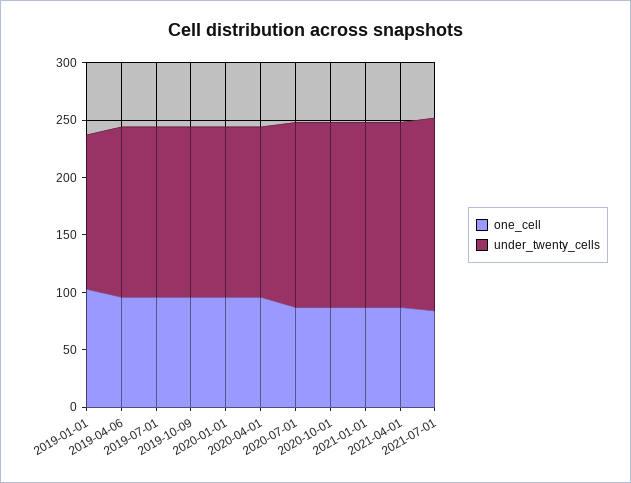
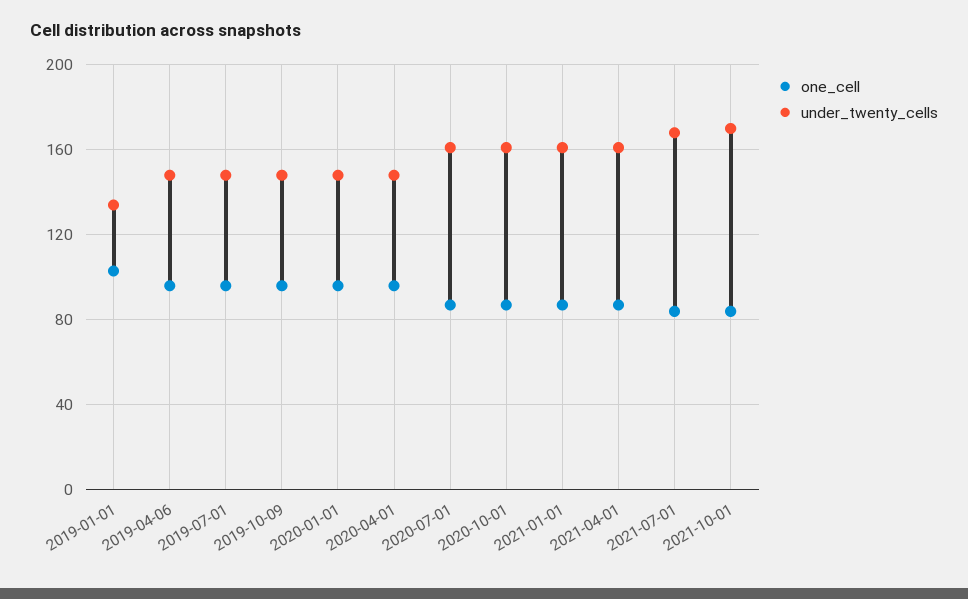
one_cell, 2021-10-01: none -> 85
under_twenty_cells, 2021-10-01: none -> 170

